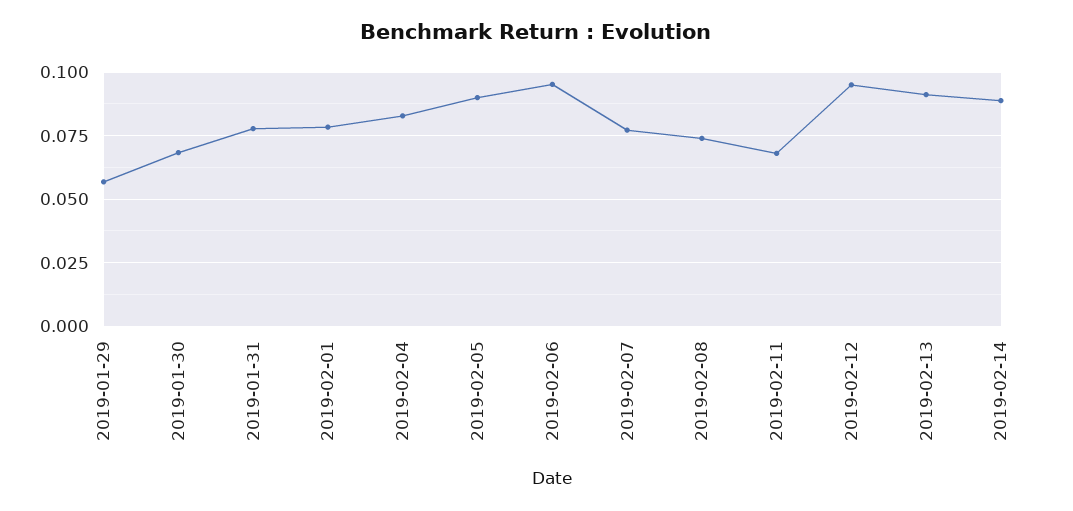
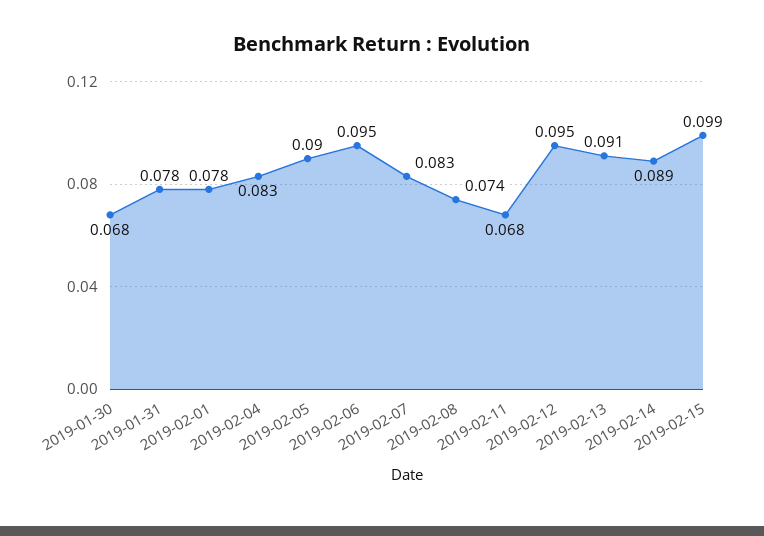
2019-01-29: 0.0575 -> none
2019-02-07: 0.0775 -> 0.083
2019-02-15: none -> 0.099

